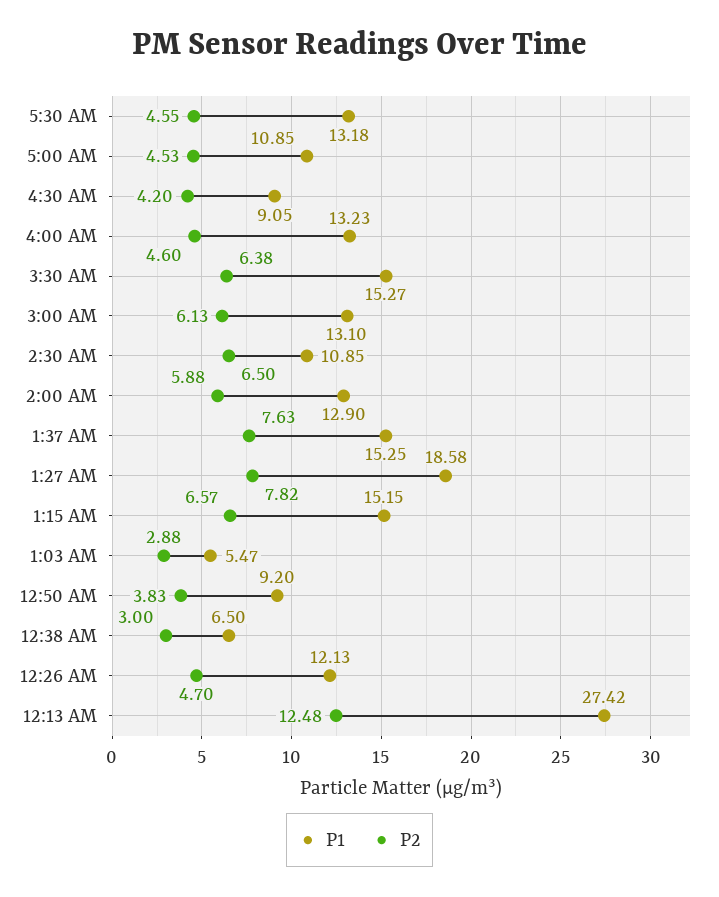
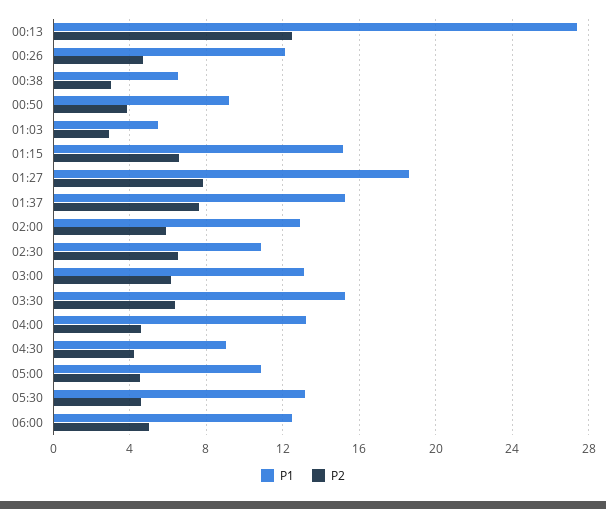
P1, 06:00: none -> 12.5
P2, 06:00: none -> 5

